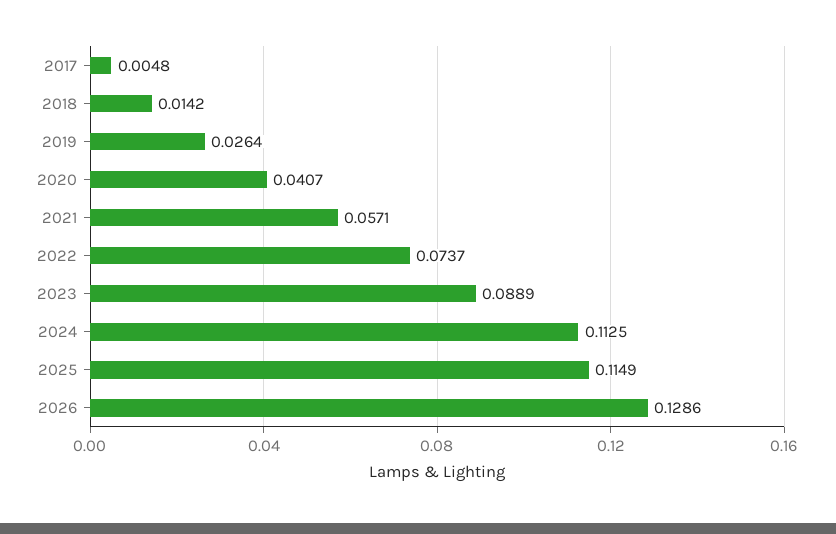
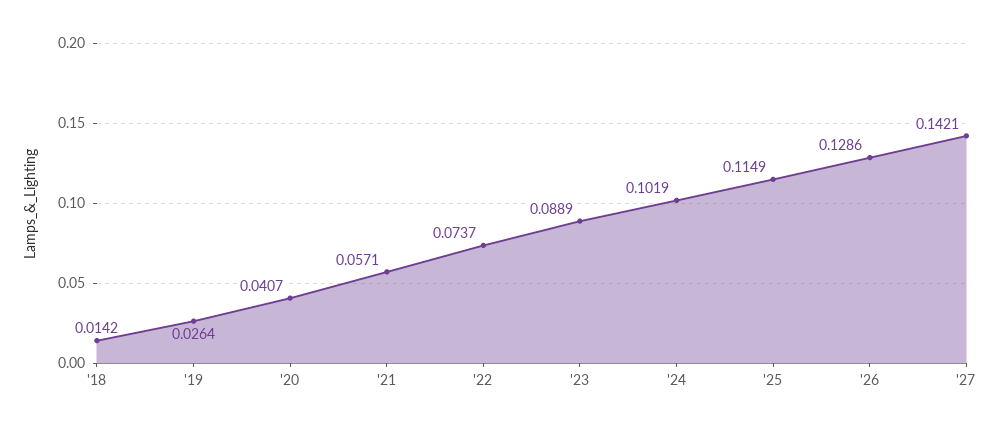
2017: 0.0048 -> none
2024: 0.1125 -> 0.1019
'27: none -> 0.1421

